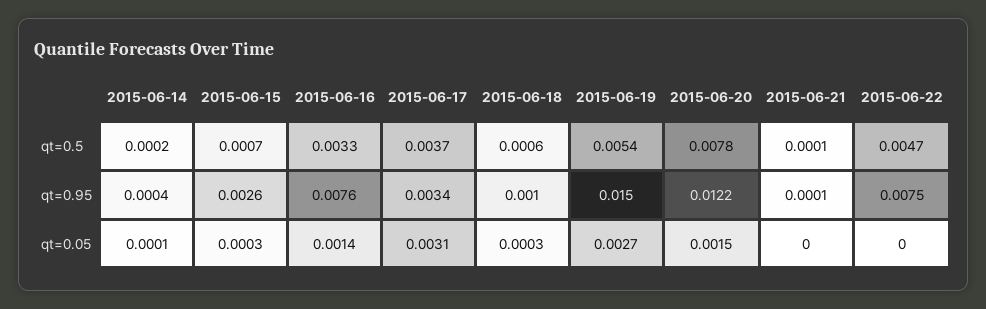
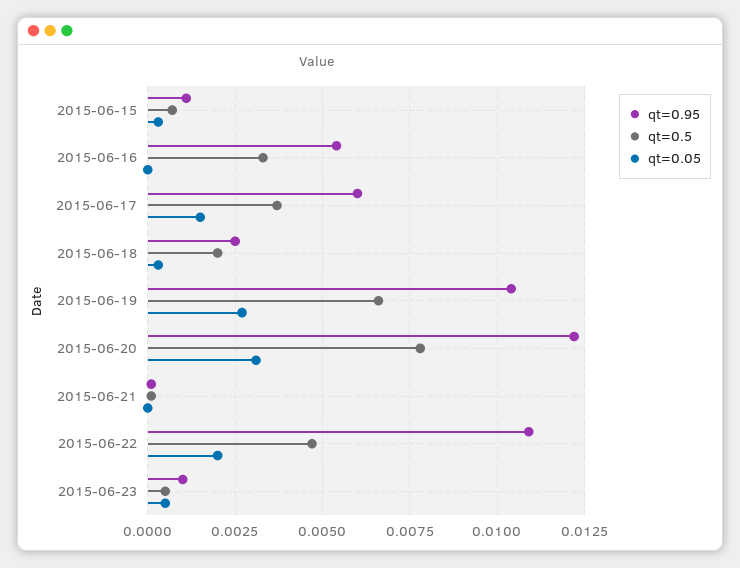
qt=0.5, 2015-06-14: 0.0002 -> none
qt=0.5, 2015-06-18: 0.0006 -> 0.002
qt=0.5, 2015-06-19: 0.0054 -> 0.0065
qt=0.95, 2015-06-14: 0.0004 -> none
qt=0.95, 2015-06-15: 0.0026 -> 0.001
qt=0.95, 2015-06-16: 0.0076 -> 0.0055
qt=0.95, 2015-06-17: 0.0034 -> 0.006
qt=0.95, 2015-06-18: 0.001 -> 0.0025
qt=0.95, 2015-06-19: 0.015 -> 0.0105
qt=0.95, 2015-06-22: 0.0075 -> 0.011
qt=0.05, 2015-06-14: 0.0001 -> none
qt=0.05, 2015-06-16: 0.0014 -> 0
qt=0.05, 2015-06-17: 0.0031 -> 0.0015
qt=0.05, 2015-06-20: 0.0015 -> 0.003
qt=0.05, 2015-06-22: 0 -> 0.002
qt=0.95, 2015-06-23: none -> 0.001
qt=0.5, 2015-06-23: none -> 0.0005
qt=0.05, 2015-06-23: none -> 0.0005

